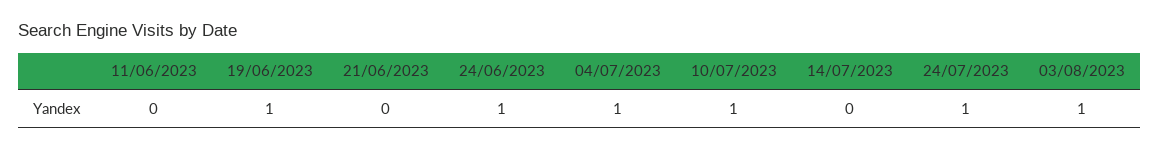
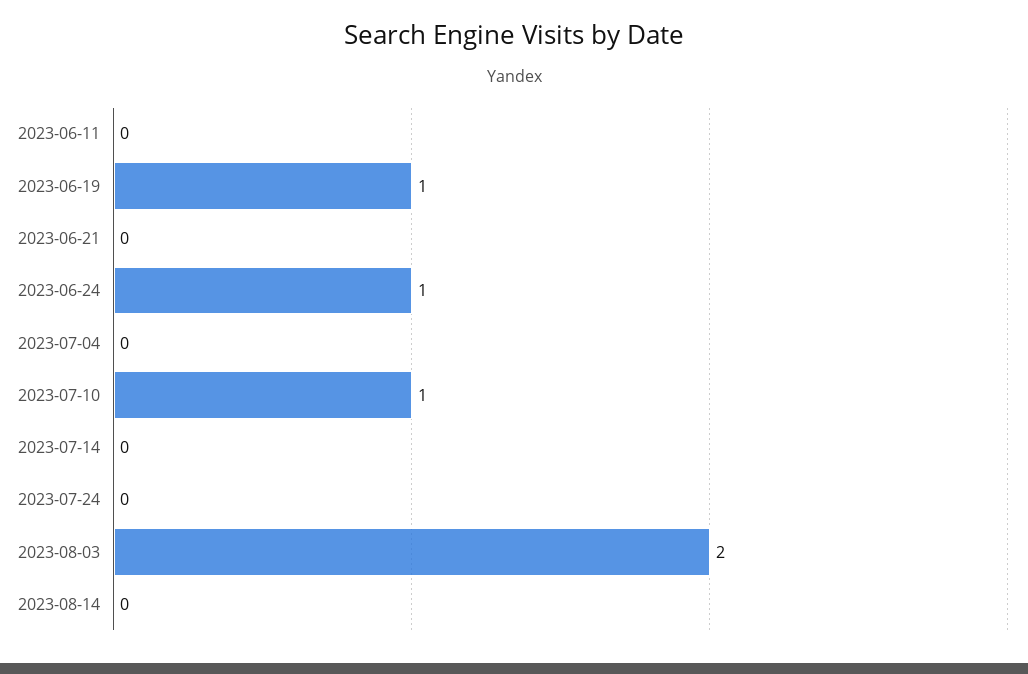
04/07/2023: 1 -> 0
24/07/2023: 1 -> 0
03/08/2023: 1 -> 2
2023-08-14: none -> 0

